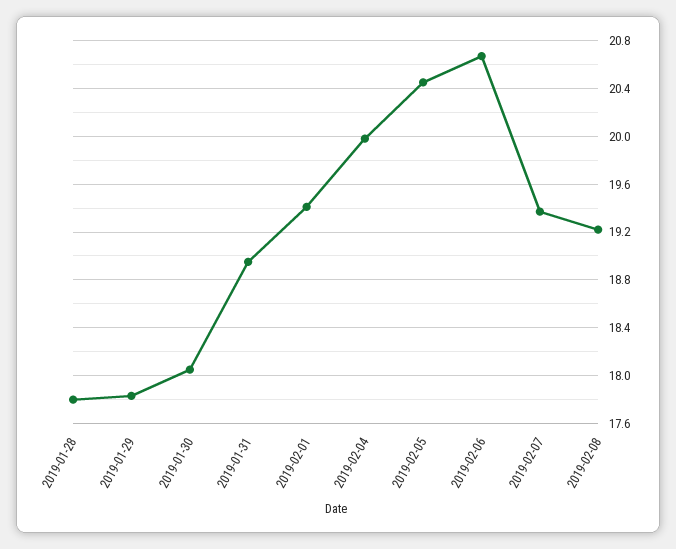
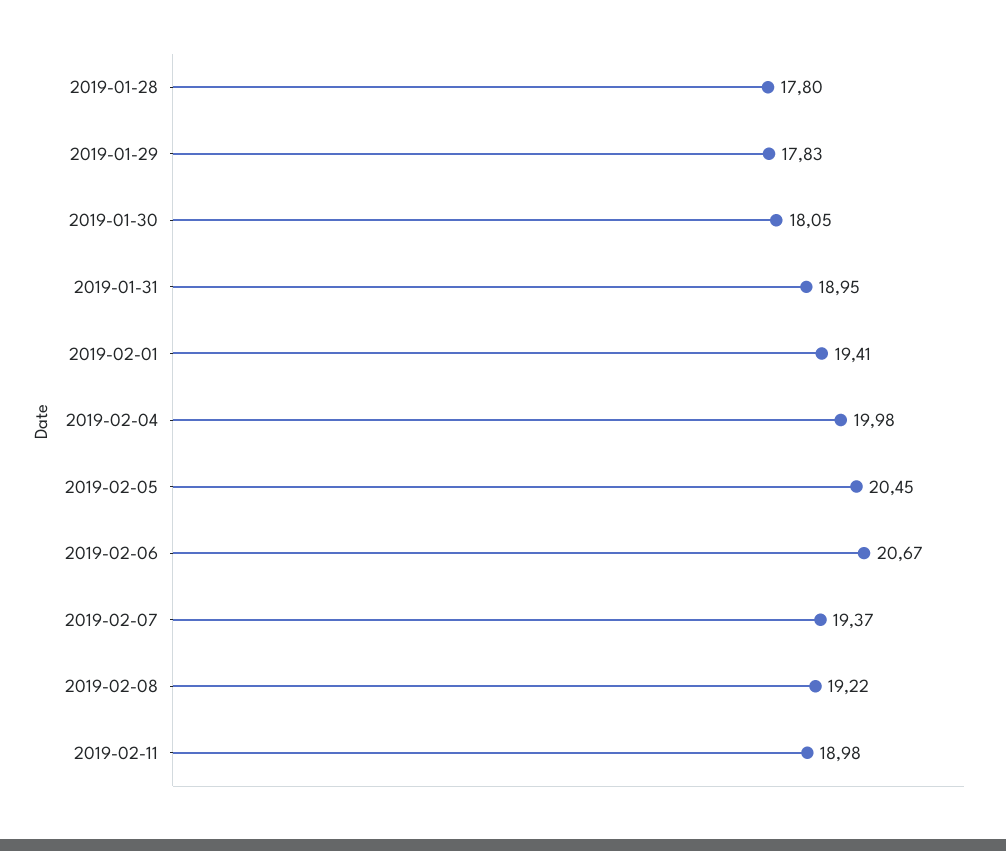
2019-02-11: none -> 18.98

